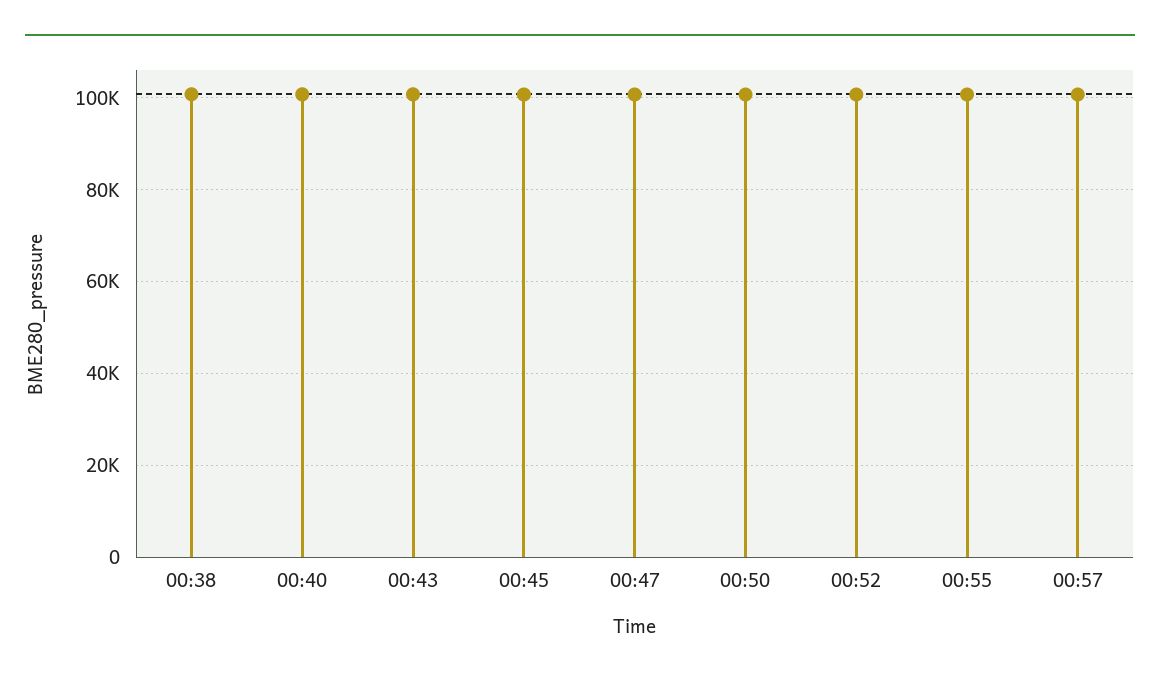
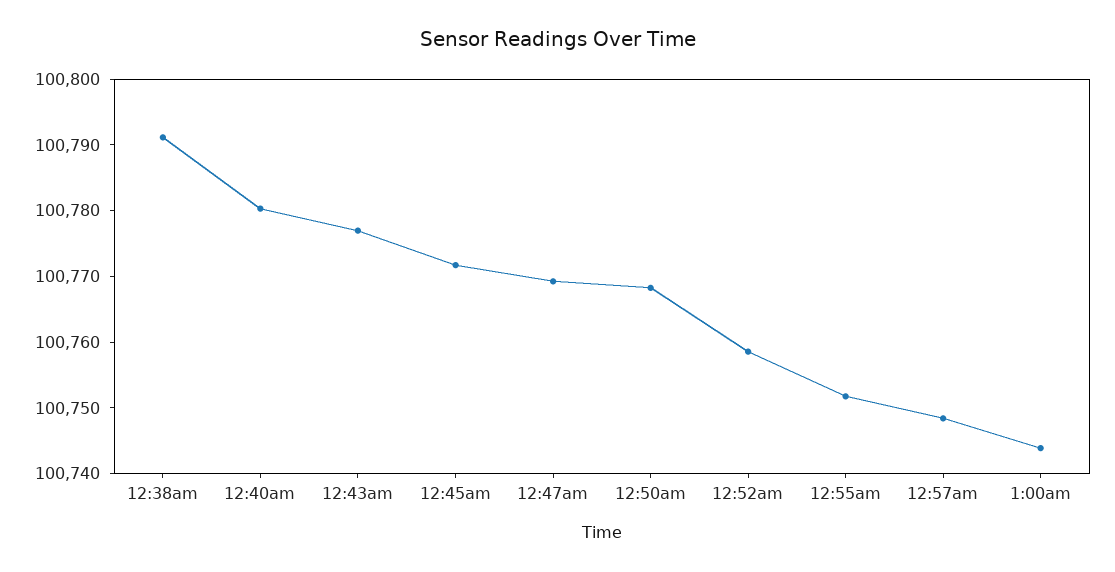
1:00am: none -> 100744

